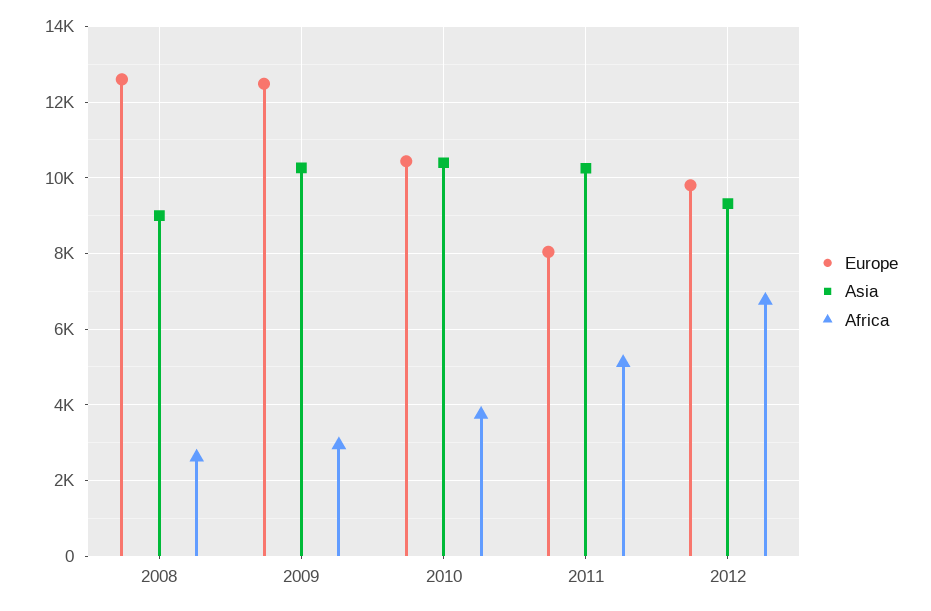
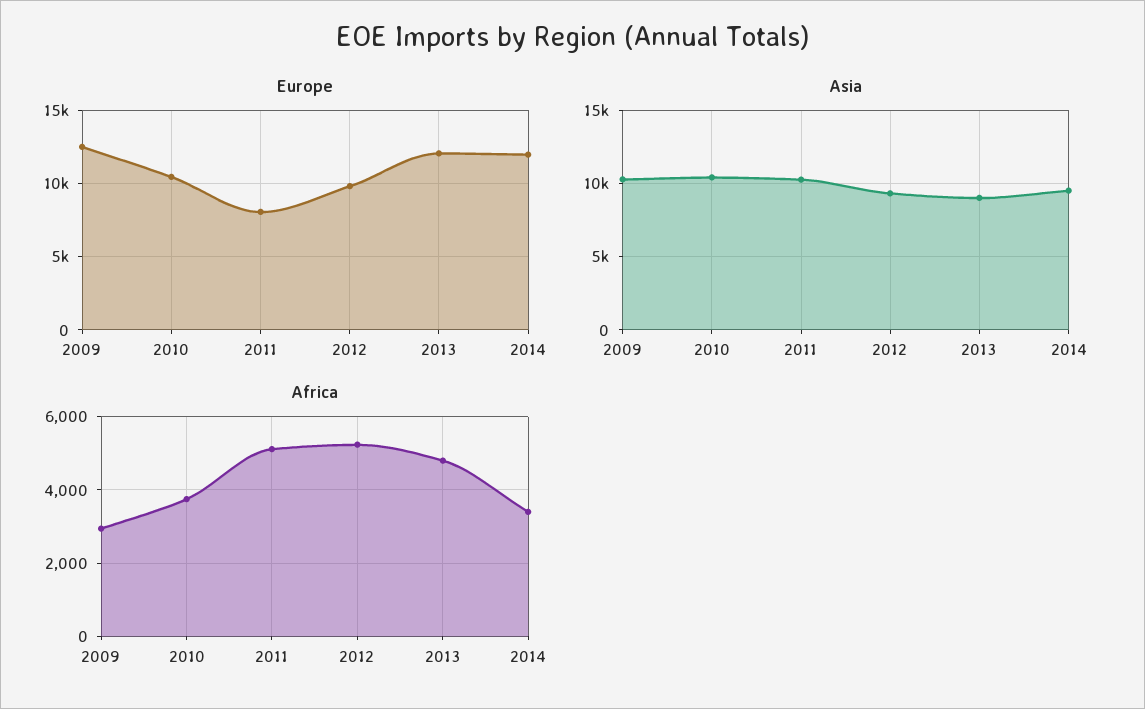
Europe, 2008: 12600 -> none
Asia, 2008: 9000 -> none
Africa, 2008: 2600 -> none
Africa, 2012: 6800 -> 5200
Europe, 2013: none -> 12000
Europe, 2014: none -> 12000
Asia, 2013: none -> 9000
Asia, 2014: none -> 9500
Africa, 2013: none -> 4800
Africa, 2014: none -> 3400

